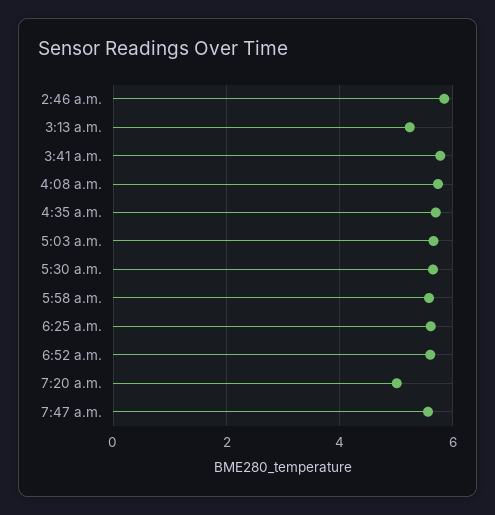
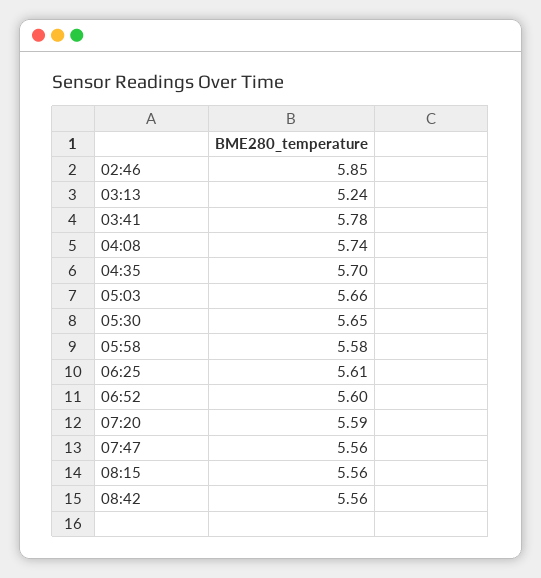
7:20 a.m.: 5 -> 5.59
08:15: none -> 5.56
08:42: none -> 5.56

